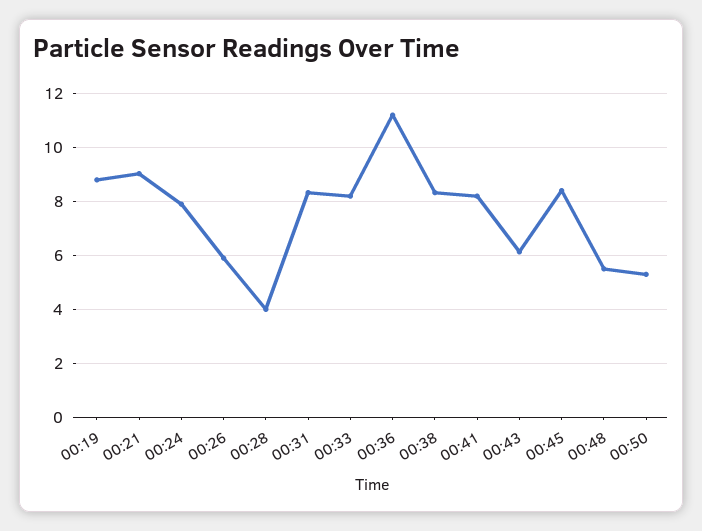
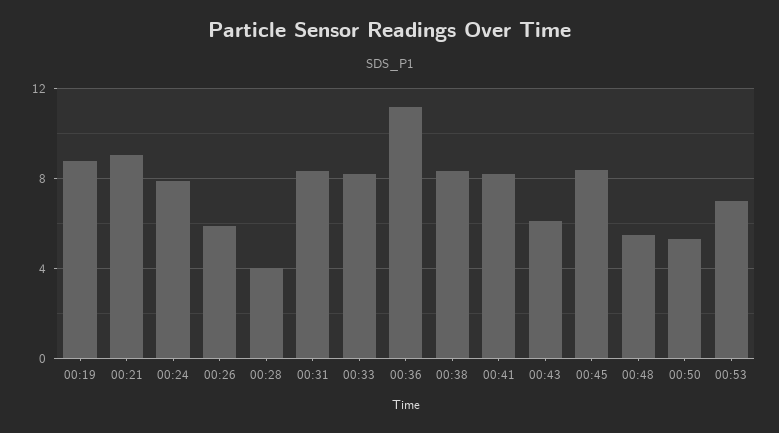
00:53: none -> 7

